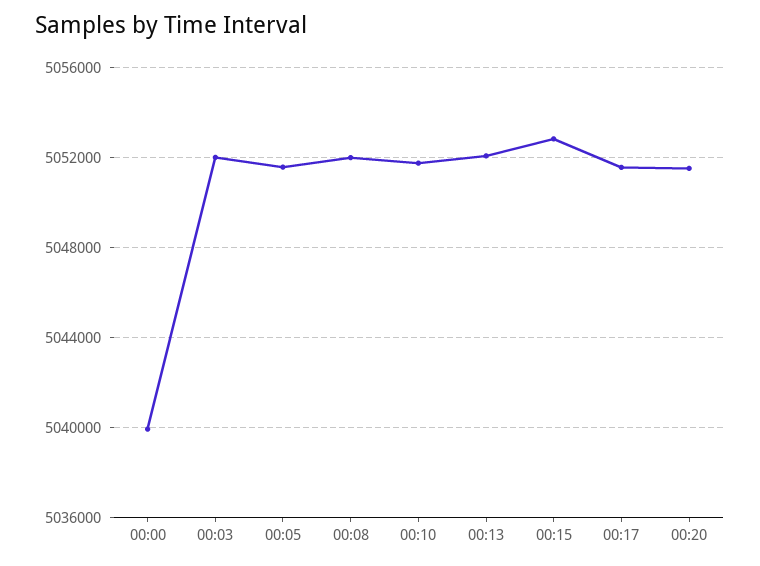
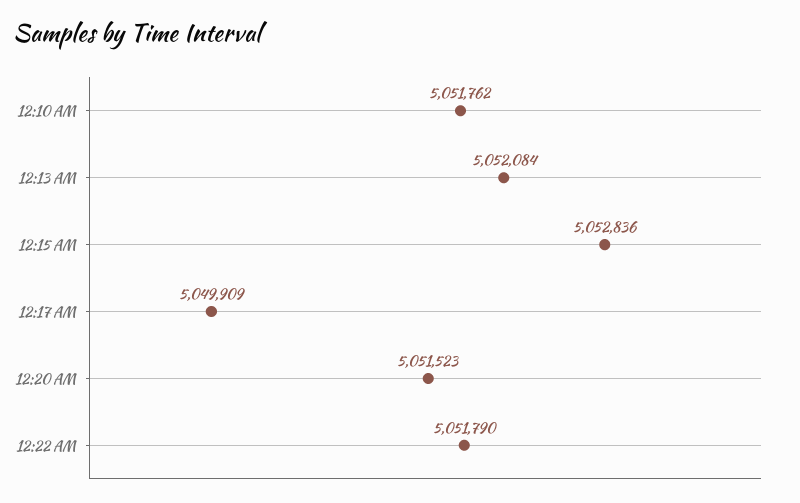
00:00: 5040000 -> none
00:03: 5052000 -> none
00:05: 5051500 -> none
00:08: 5052000 -> none
00:17: 5051500 -> 5049909
12:22 AM: none -> 5051790

